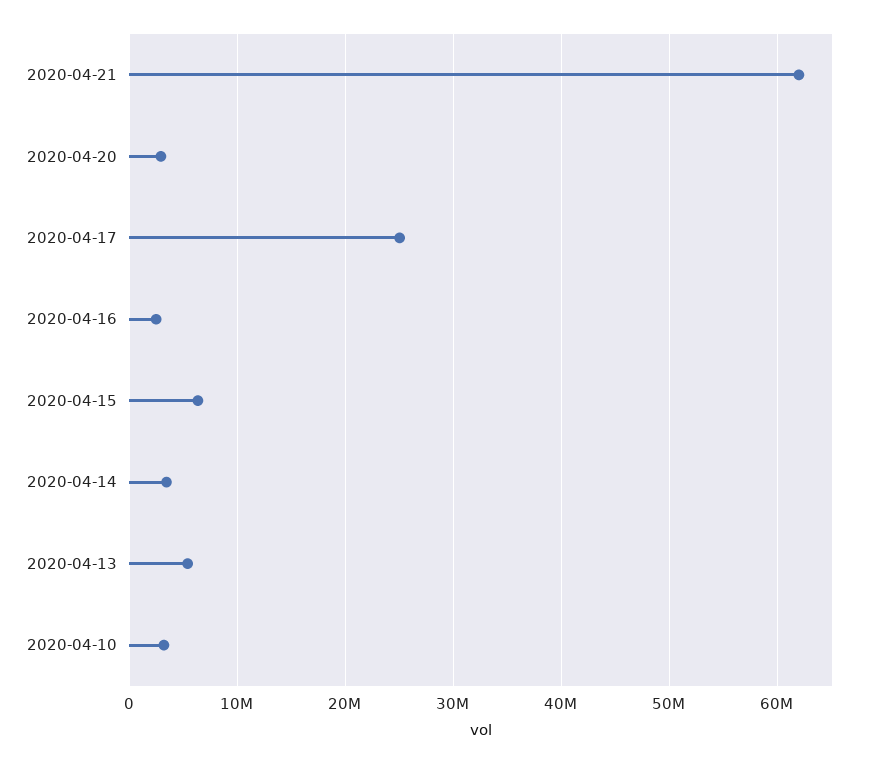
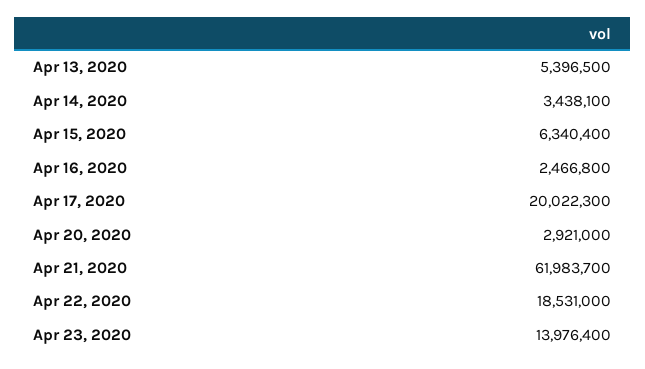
2020-04-17: 25000000 -> 20022300
2020-04-10: 3000000 -> none
Apr 22, 2020: none -> 18531000
Apr 23, 2020: none -> 13976400

